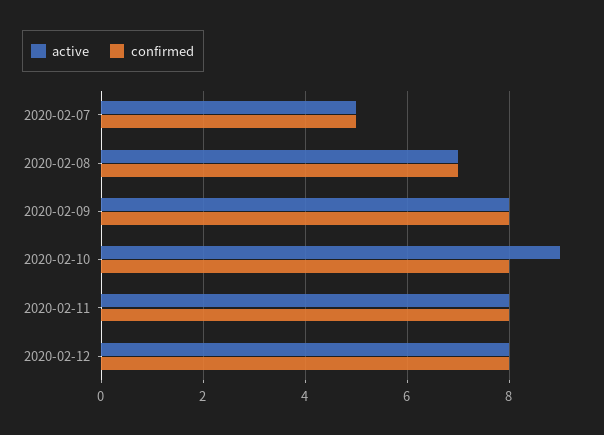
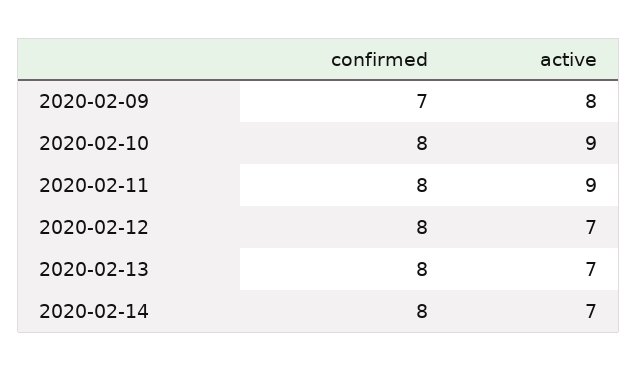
active, 2020-02-07: 5 -> none
confirmed, 2020-02-07: 5 -> none
active, 2020-02-08: 7 -> none
confirmed, 2020-02-08: 7 -> none
confirmed, 2020-02-09: 8 -> 7
active, 2020-02-11: 8 -> 9
active, 2020-02-12: 8 -> 7
confirmed, 2020-02-13: none -> 8
active, 2020-02-13: none -> 7
confirmed, 2020-02-14: none -> 8
active, 2020-02-14: none -> 7

